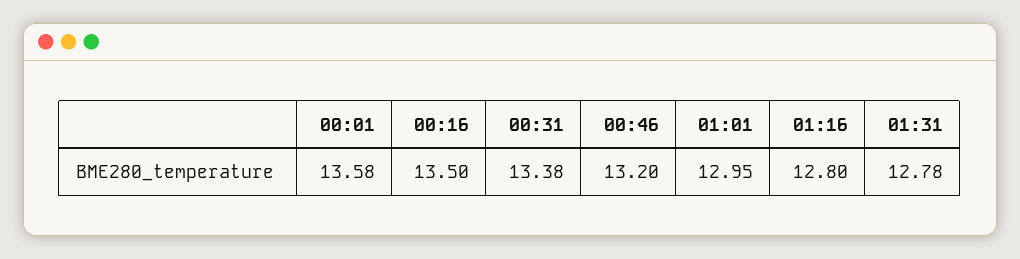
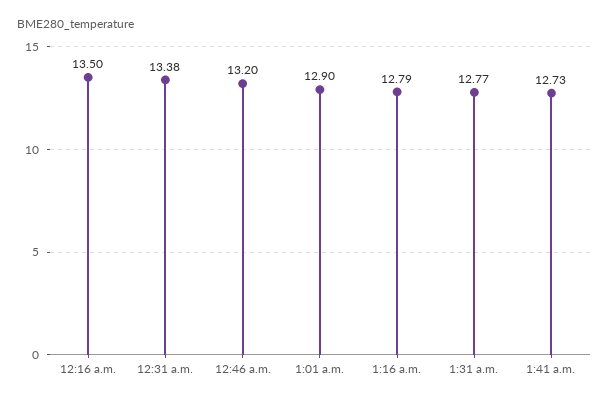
00:01: 13.58 -> none
01:01: 12.95 -> 12.9
01:16: 12.8 -> 12.79
01:31: 12.78 -> 12.77
1:41 a.m.: none -> 12.73

